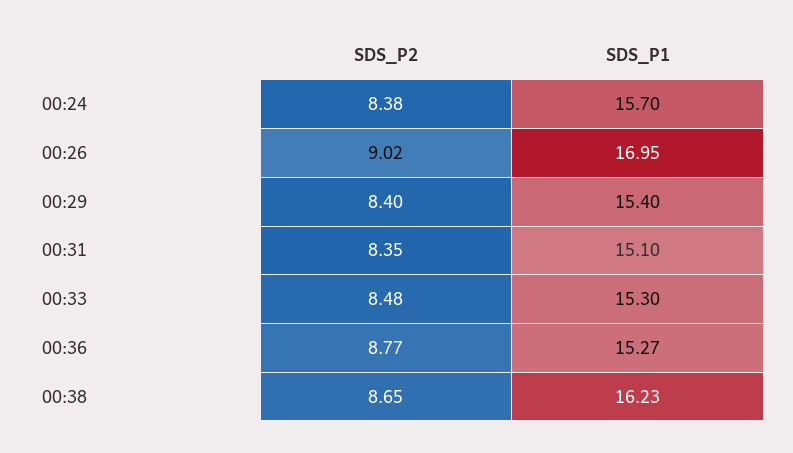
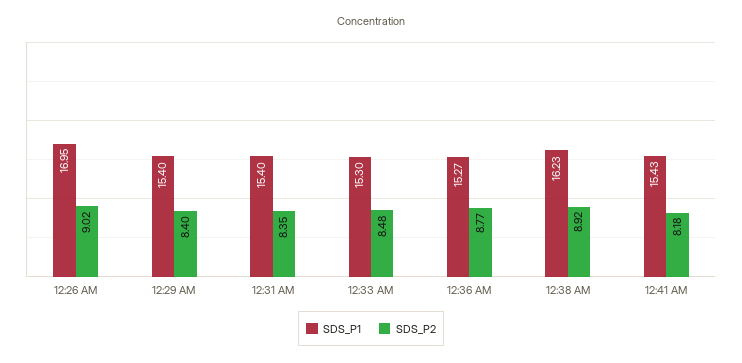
SDS_P2, 00:24: 8.38 -> none
SDS_P1, 00:24: 15.7 -> none
SDS_P1, 00:31: 15.1 -> 15.4
SDS_P2, 00:38: 8.65 -> 8.92
SDS_P1, 12:41 AM: none -> 15.43
SDS_P2, 12:41 AM: none -> 8.18

